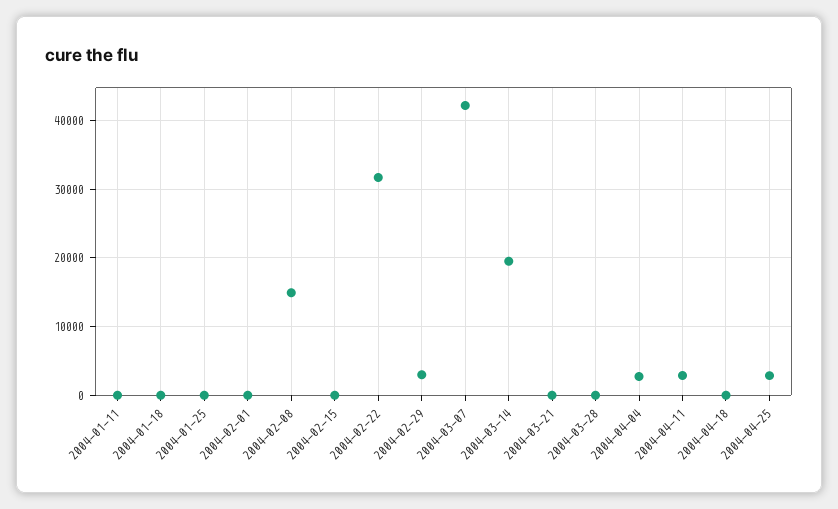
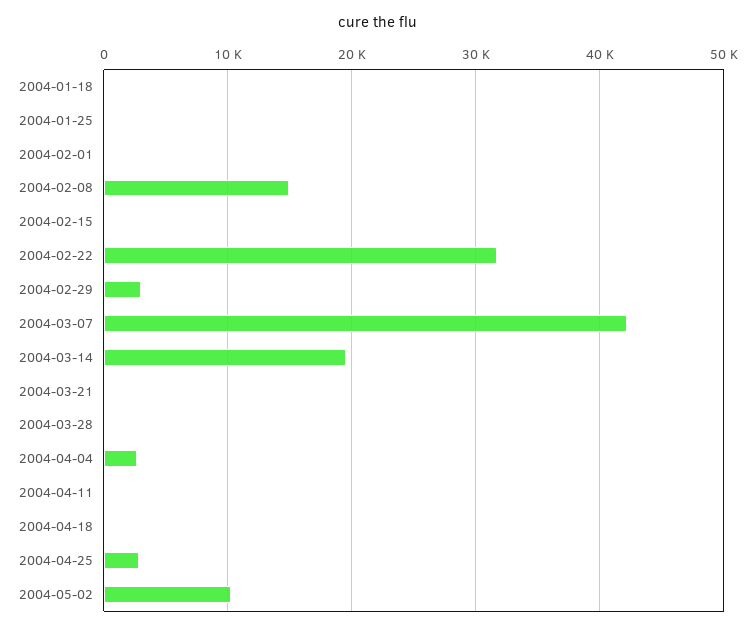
2004-01-11: 0 -> none
2004-04-11: 3000 -> 0
2004-05-02: none -> 10000

